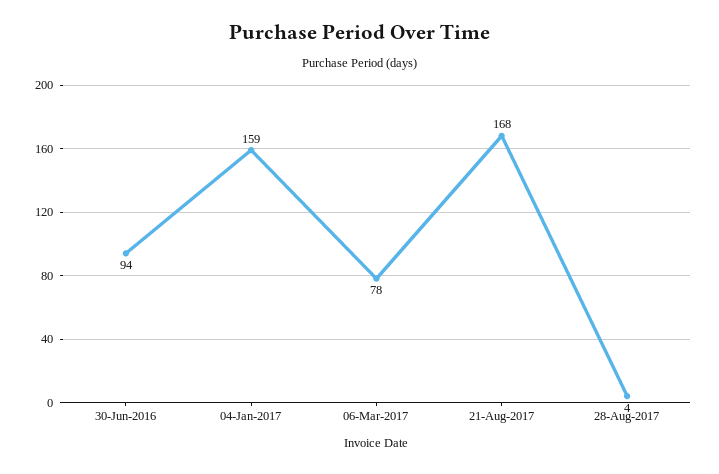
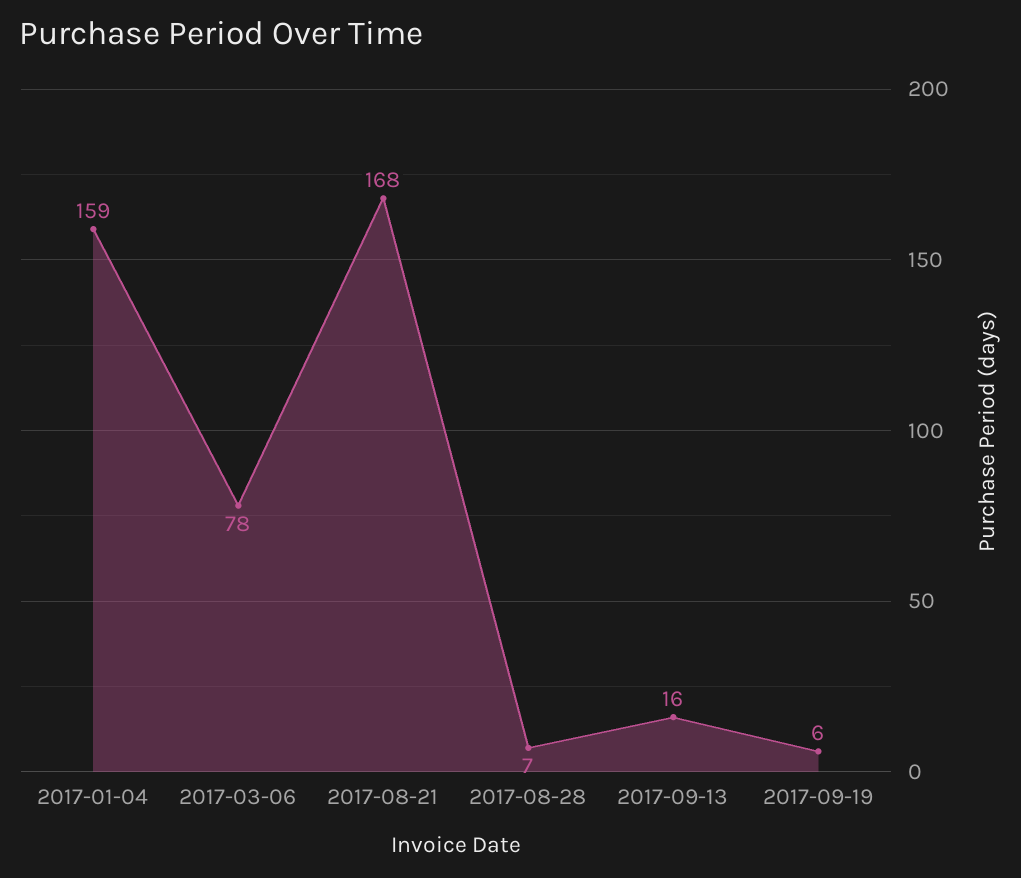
30-Jun-2016: 94 -> none
28-Aug-2017: 4 -> 7
2017-09-13: none -> 16
2017-09-19: none -> 6

